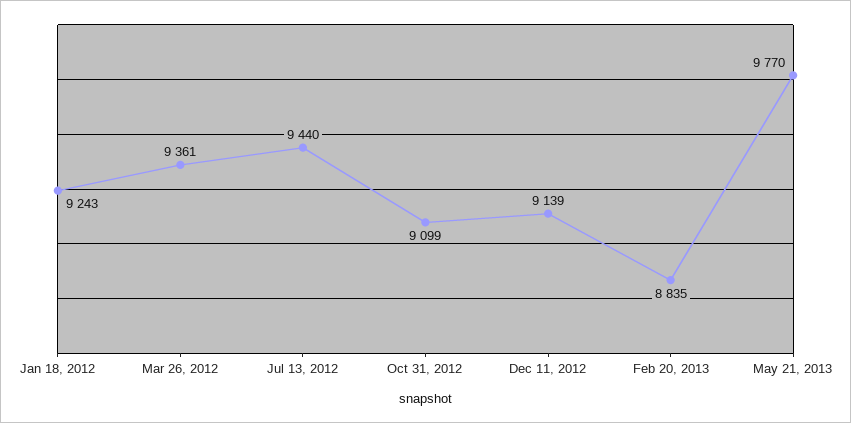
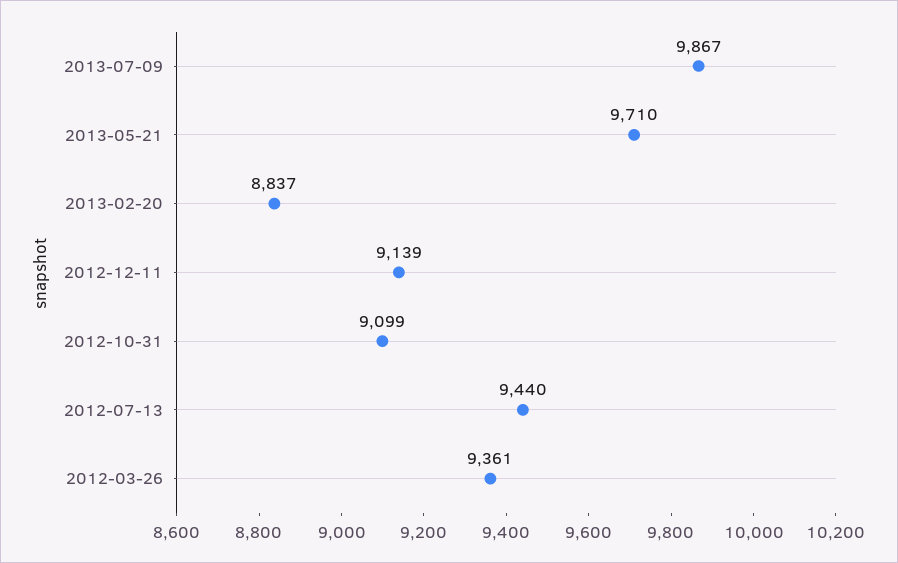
Jan 18, 2012: 9243 -> none
Feb 20, 2013: 8835 -> 8837
May 21, 2013: 9770 -> 9710
2013-07-09: none -> 9867

